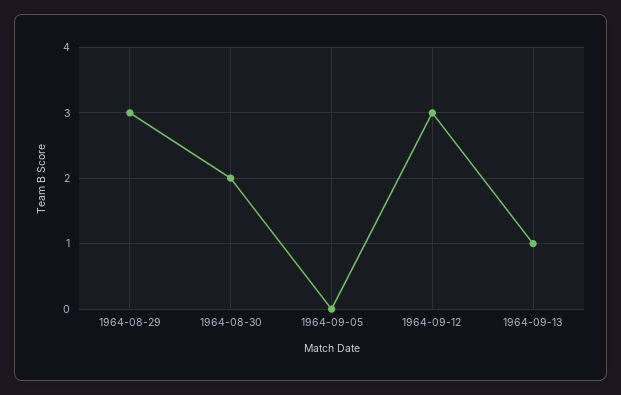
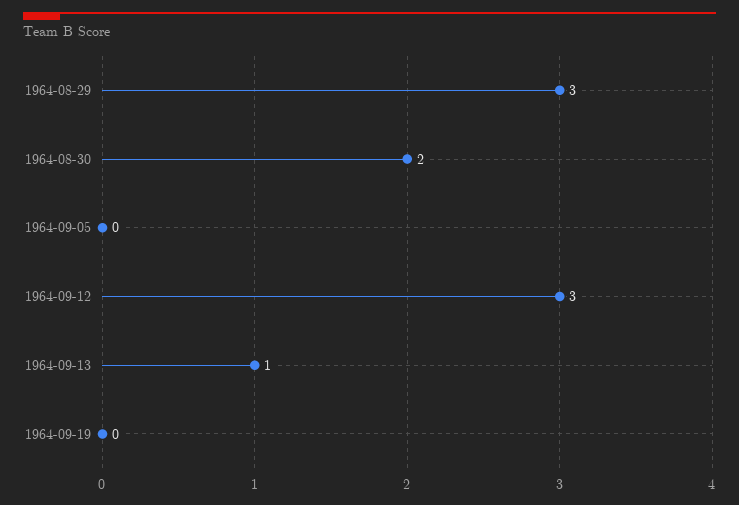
1964-09-19: none -> 0

